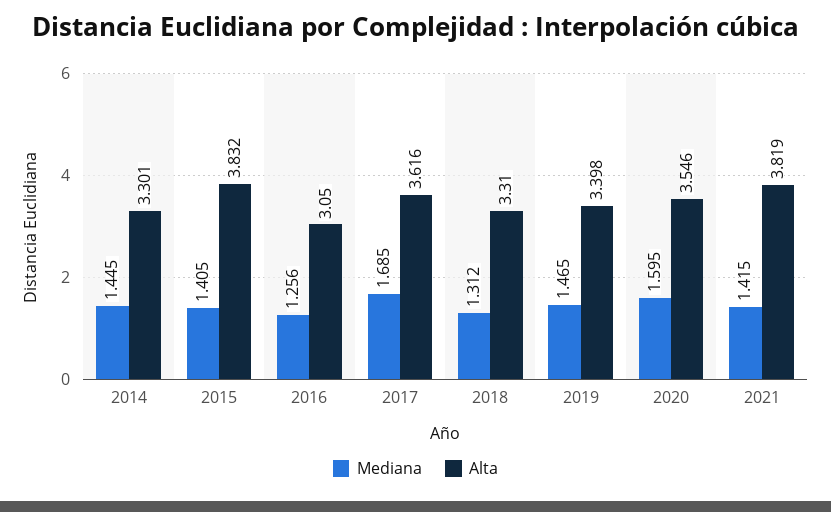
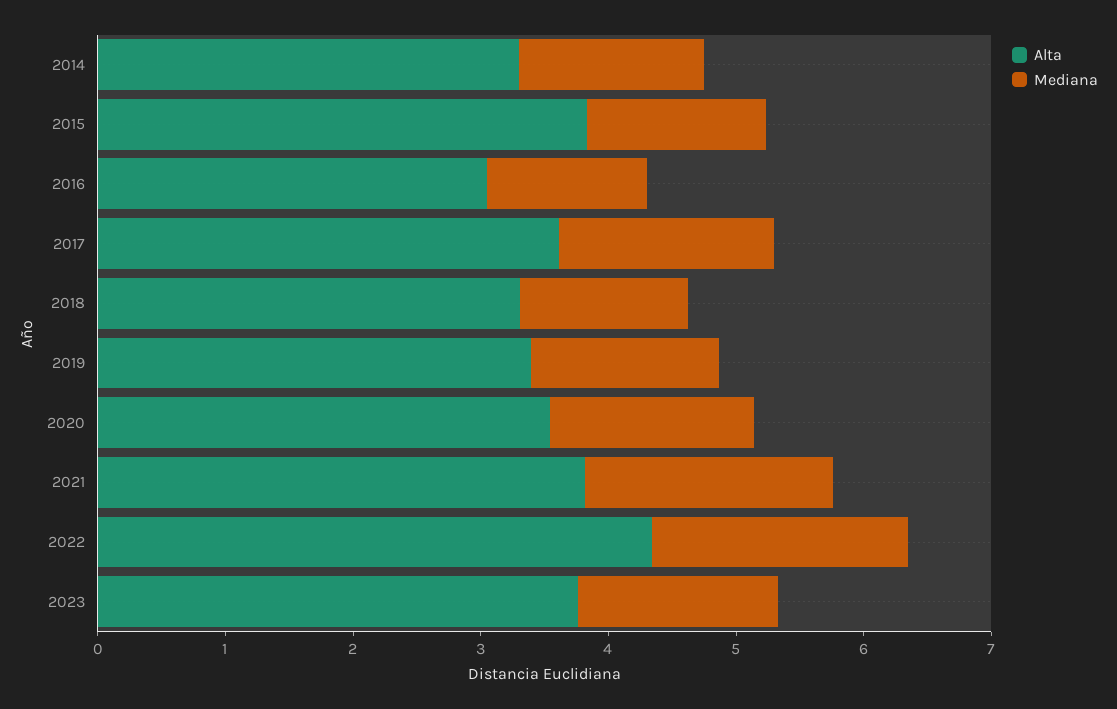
Mediana, 2021: 1.415 -> 2
Alta, 2022: none -> 4.4
Mediana, 2022: none -> 2
Alta, 2023: none -> 3.8
Mediana, 2023: none -> 1.6

